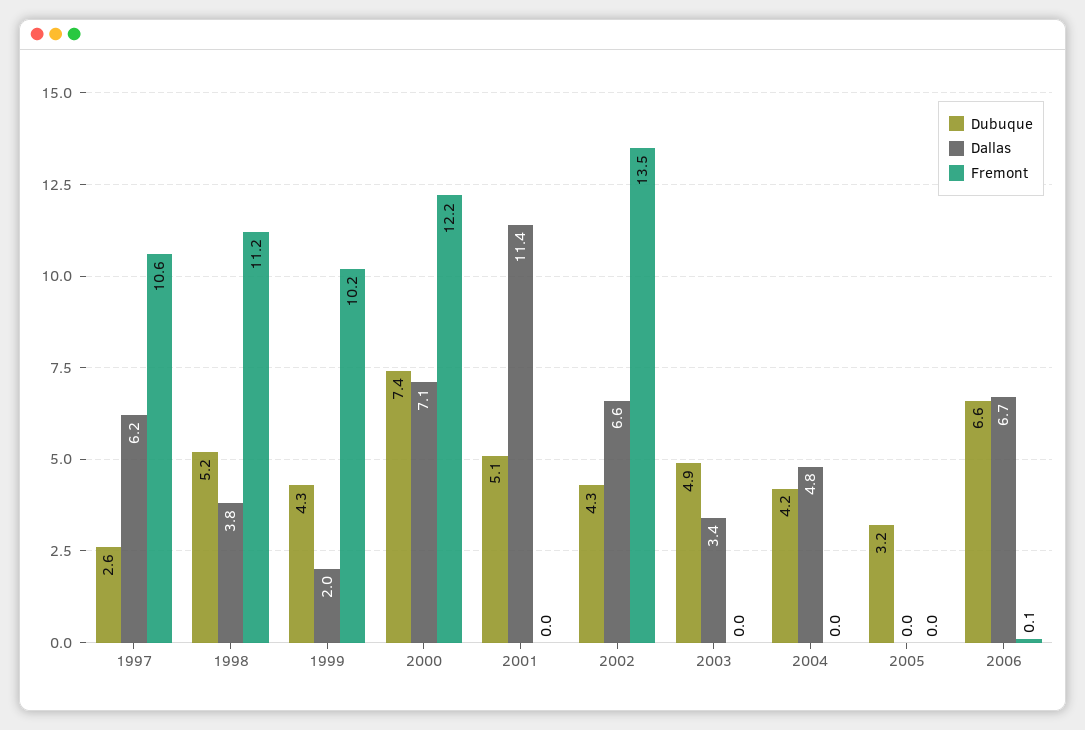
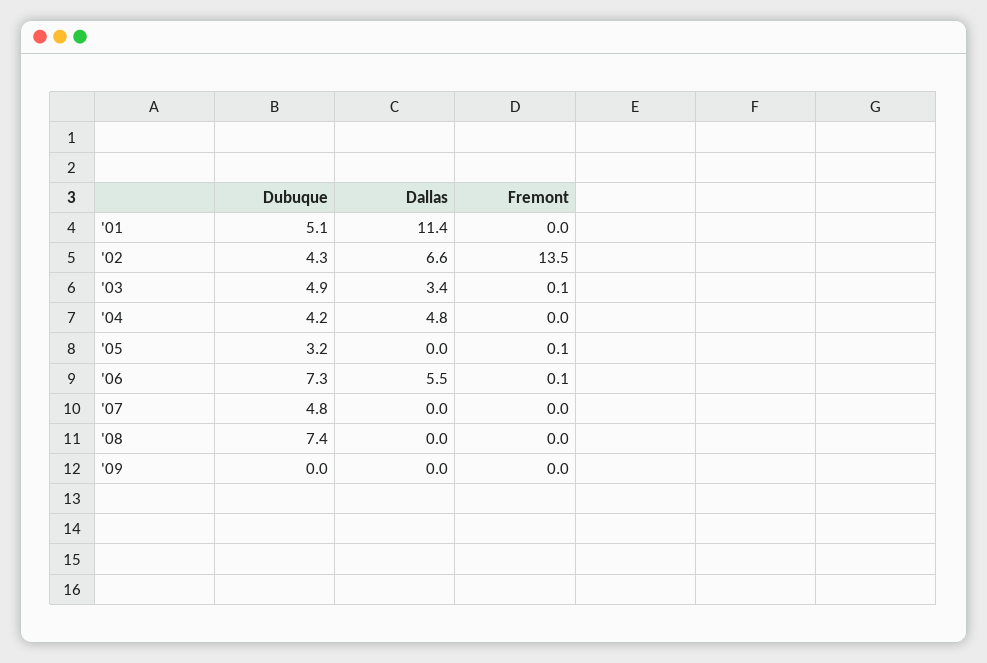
Dubuque, 1997: 2.6 -> none
Dallas, 1997: 6.2 -> none
Fremont, 1997: 10.6 -> none
Dubuque, 1998: 5.2 -> none
Dallas, 1998: 3.8 -> none
Fremont, 1998: 11.2 -> none
Dubuque, 1999: 4.3 -> none
Dallas, 1999: 2 -> none
Fremont, 1999: 10.2 -> none
Dubuque, 2000: 7.4 -> none
Dallas, 2000: 7.1 -> none
Fremont, 2000: 12.2 -> none
Fremont, 2003: 0 -> 0.1
Fremont, 2005: 0 -> 0.1
Dubuque, 2006: 6.6 -> 7.3
Dallas, 2006: 6.7 -> 5.5
Dubuque, '07: none -> 4.8
Dallas, '07: none -> 0
Fremont, '07: none -> 0
Dubuque, '08: none -> 7.4
Dallas, '08: none -> 0
Fremont, '08: none -> 0
Dubuque, '09: none -> 0
Dallas, '09: none -> 0
Fremont, '09: none -> 0

